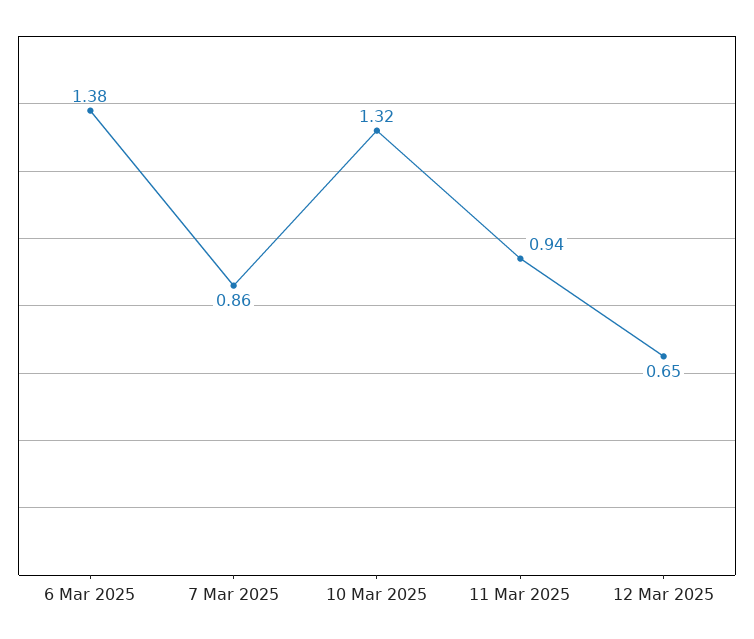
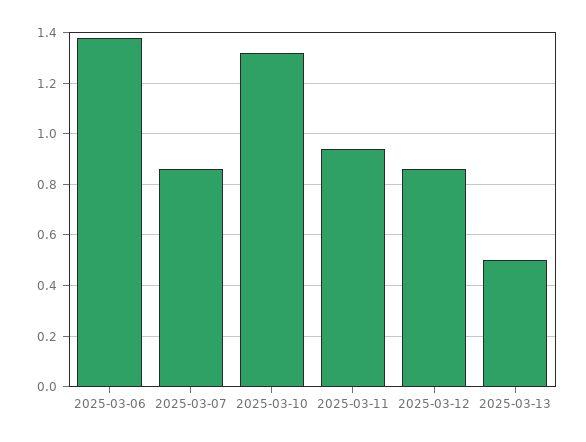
12 Mar 2025: 0.65 -> 0.85
2025-03-13: none -> 0.5

